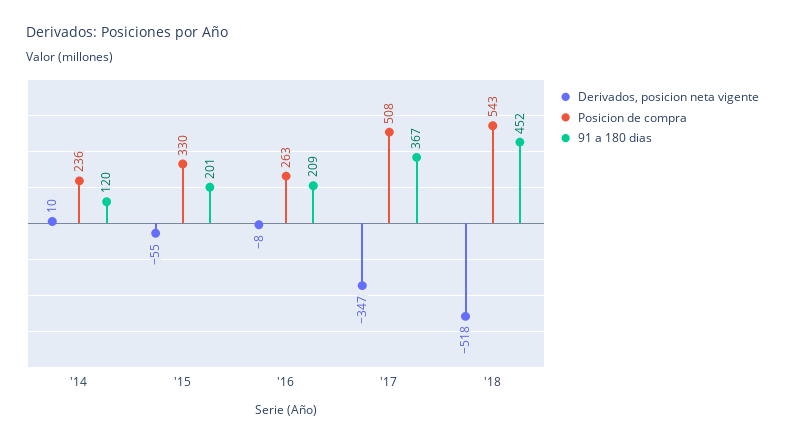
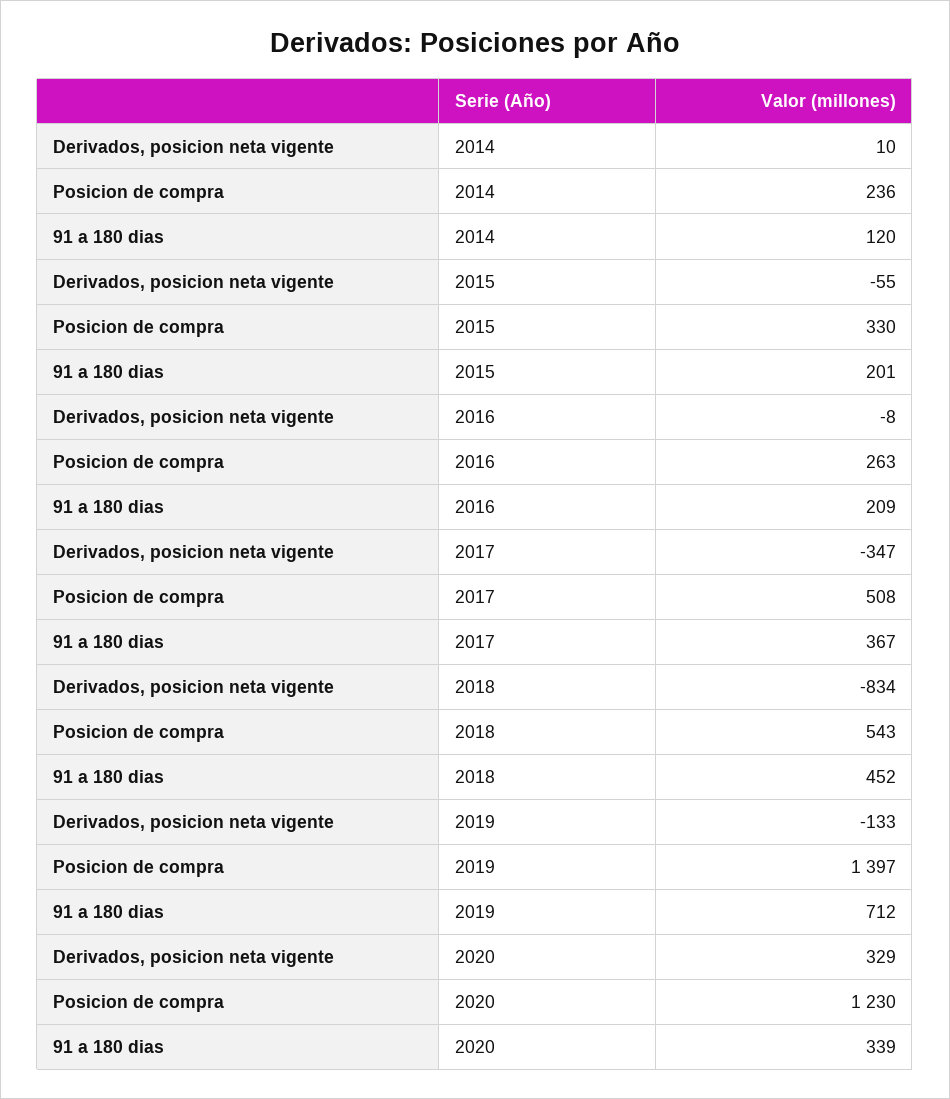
Derivados, posicion neta vigente, '18: -518 -> -834
Derivados, posicion neta vigente, 2019: none -> -133
Posicion de compra, 2019: none -> 1397
91 a 180 dias, 2019: none -> 712
Derivados, posicion neta vigente, 2020: none -> 329
Posicion de compra, 2020: none -> 1230
91 a 180 dias, 2020: none -> 339

